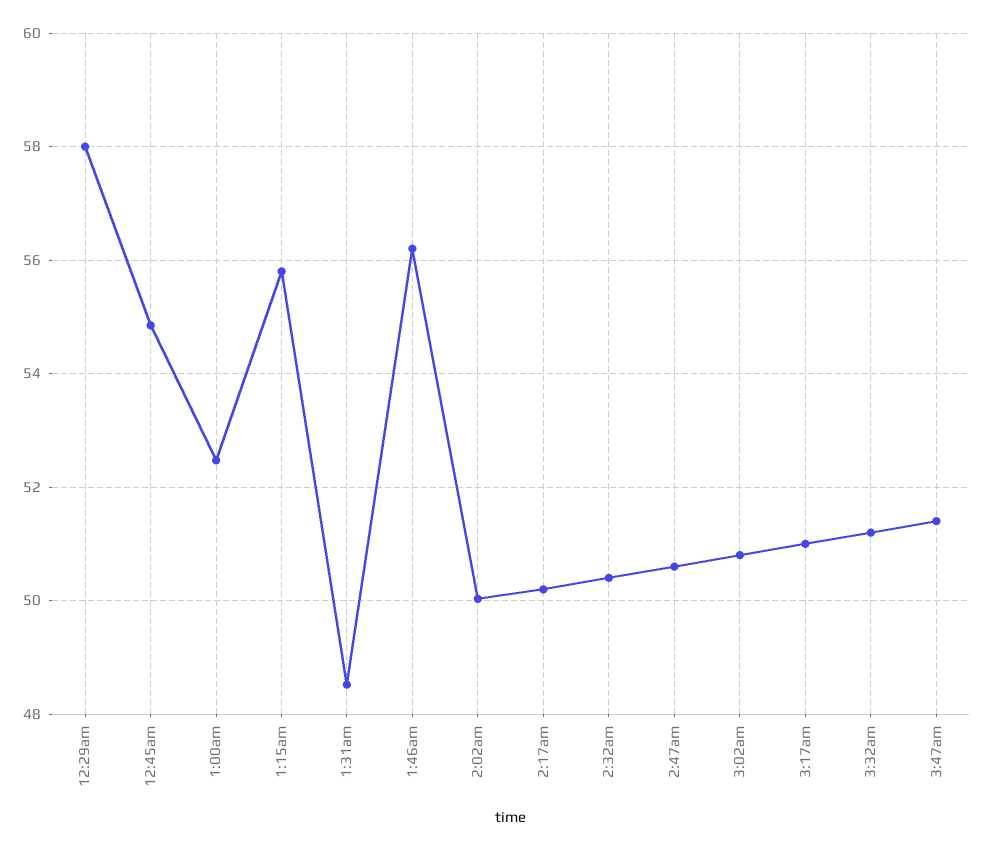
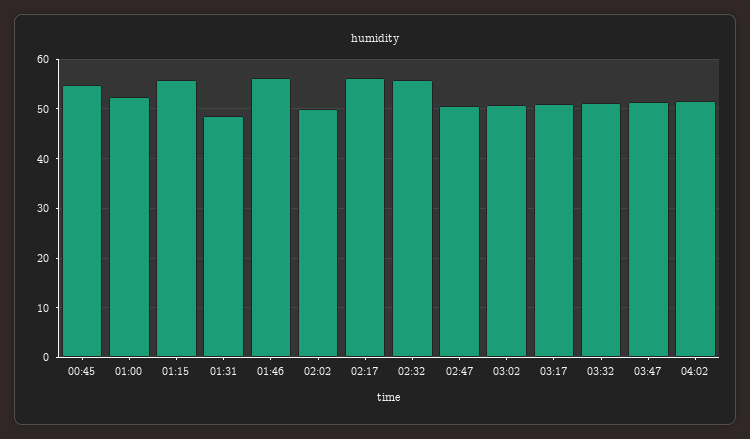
12:29am: 58 -> none
2:17am: 50.2 -> 56
2:32am: 50.4 -> 56
04:02: none -> 52

